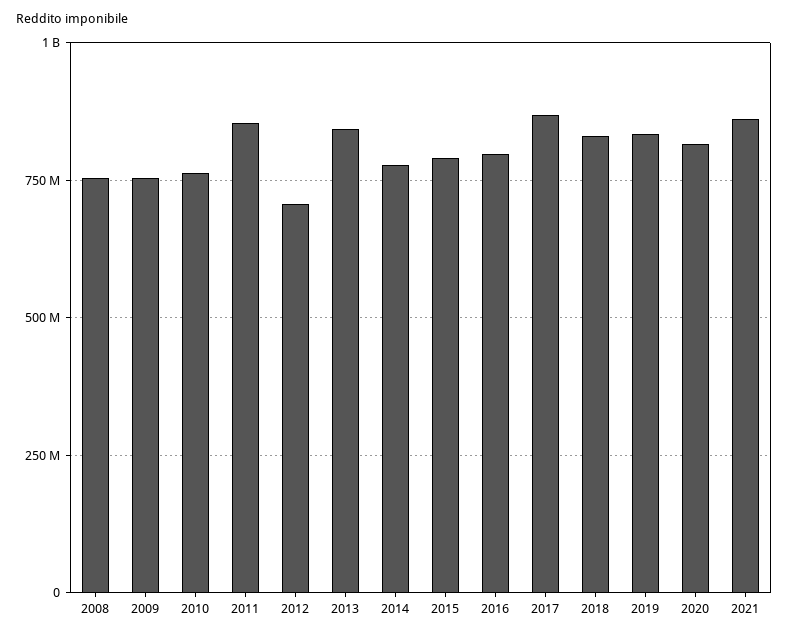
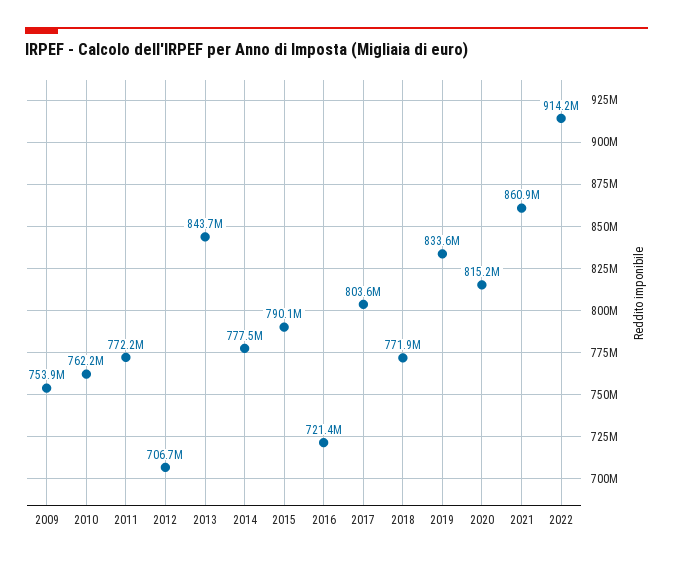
2008: 750000000 -> none
2011: 850000000 -> 772200000
2016: 800000000 -> 721400000
2017: 875000000 -> 803600000
2018: 825000000 -> 771900000
2022: none -> 914200000

